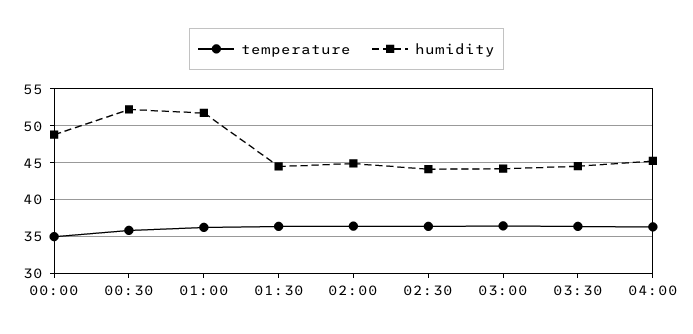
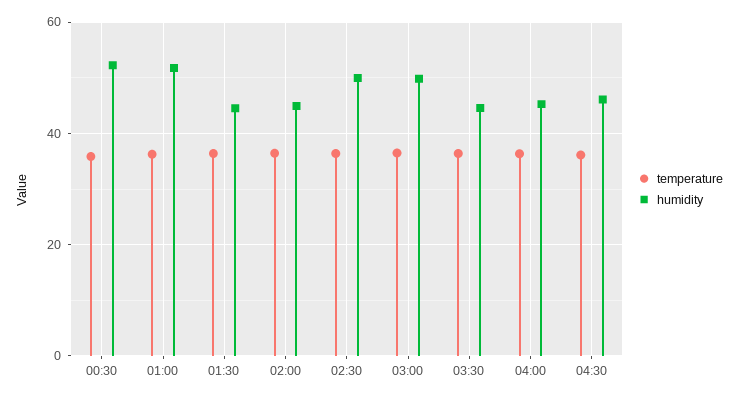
temperature, 00:00: 35 -> none
humidity, 00:00: 49 -> none
humidity, 02:30: 44 -> 50
humidity, 03:00: 44 -> 50
temperature, 04:30: none -> 36
humidity, 04:30: none -> 46

